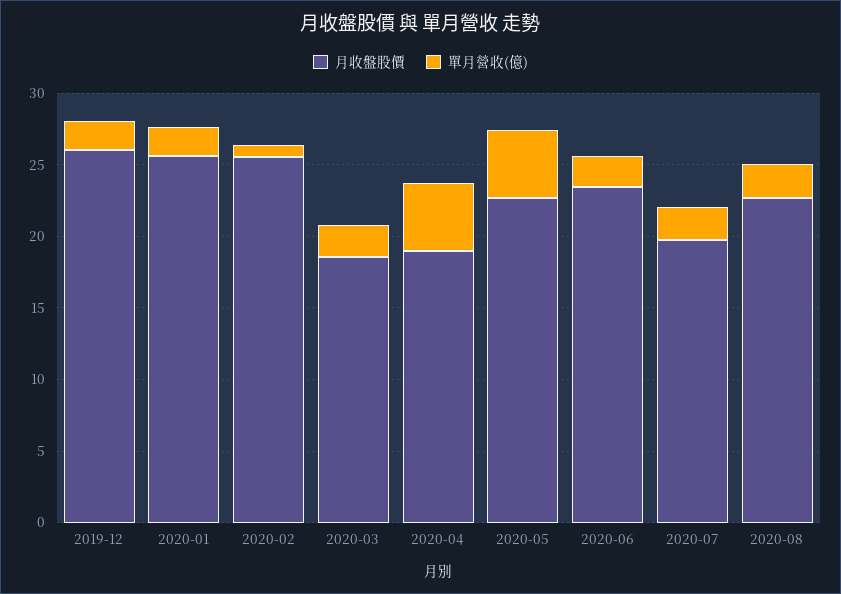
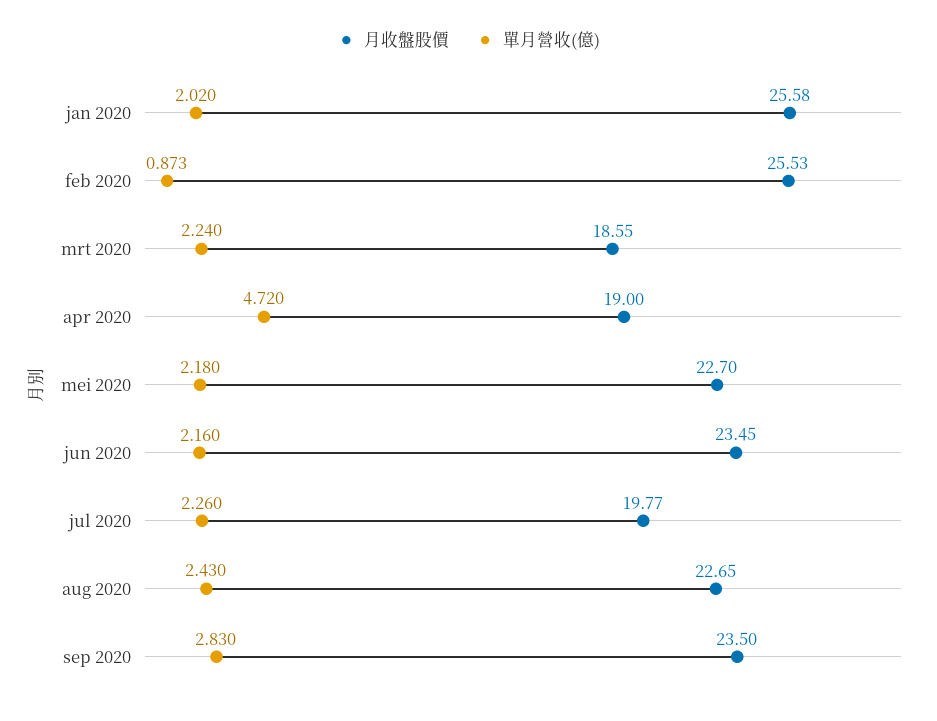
月收盤股價, 2019-12: 26 -> none
單月營收(億), 2019-12: 2 -> none
單月營收(億), 2020-05: 5 -> 2.18
月收盤股價, sep 2020: none -> 23.5
單月營收(億), sep 2020: none -> 2.83

